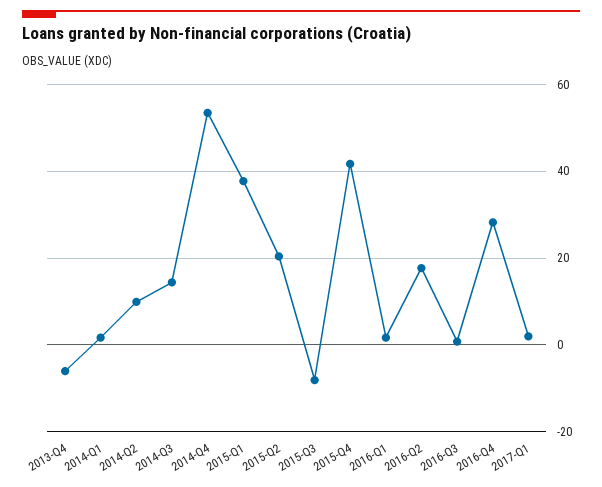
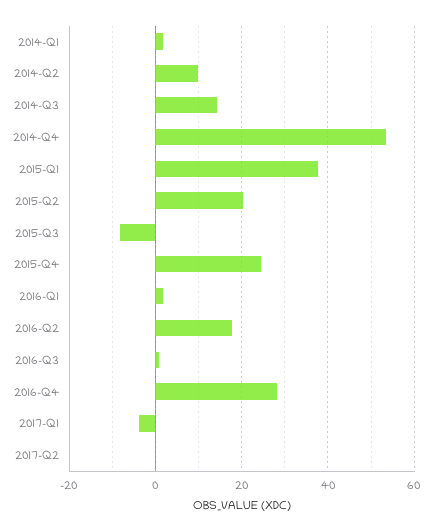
2013-Q4: -6 -> none
2015-Q4: 42 -> 24
2017-Q1: 2 -> -4
2017-Q2: none -> 0

